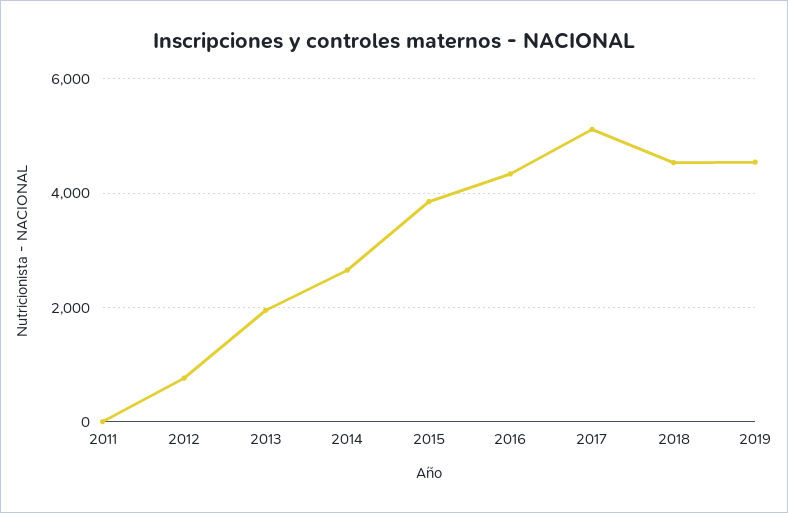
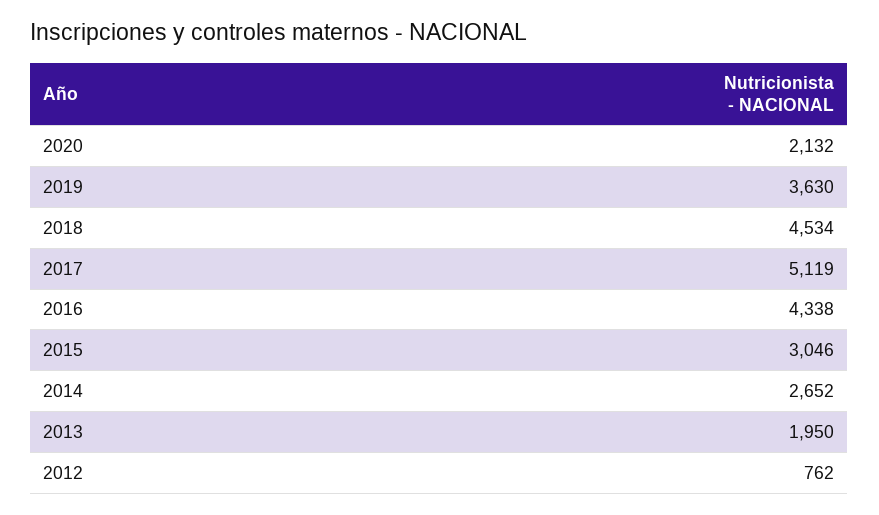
2011: 0 -> none
2015: 3800 -> 3046
2019: 4600 -> 3630
2020: none -> 2132

